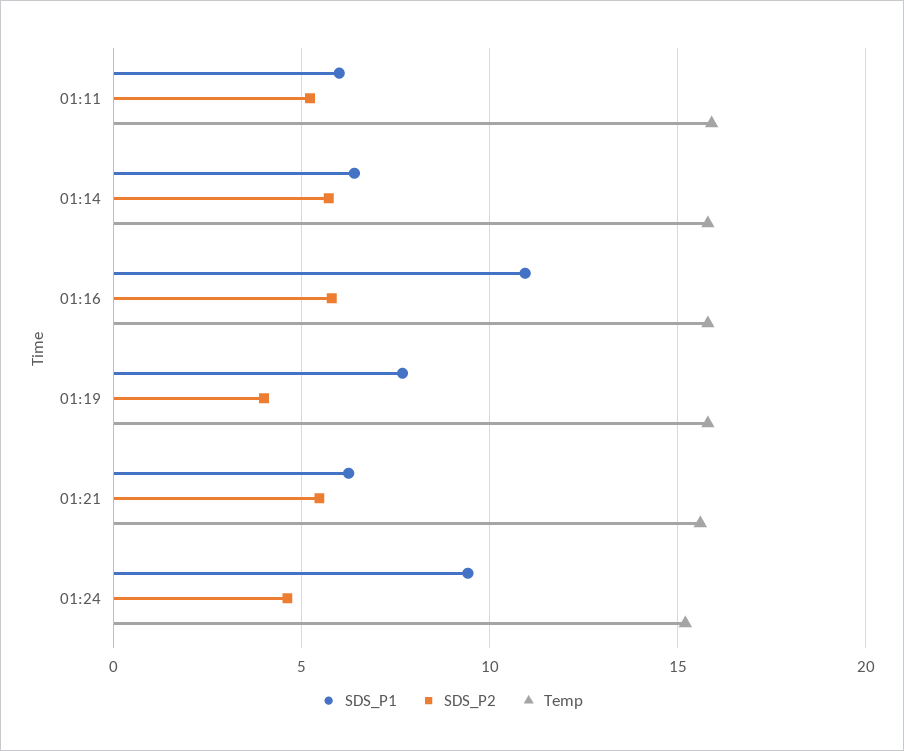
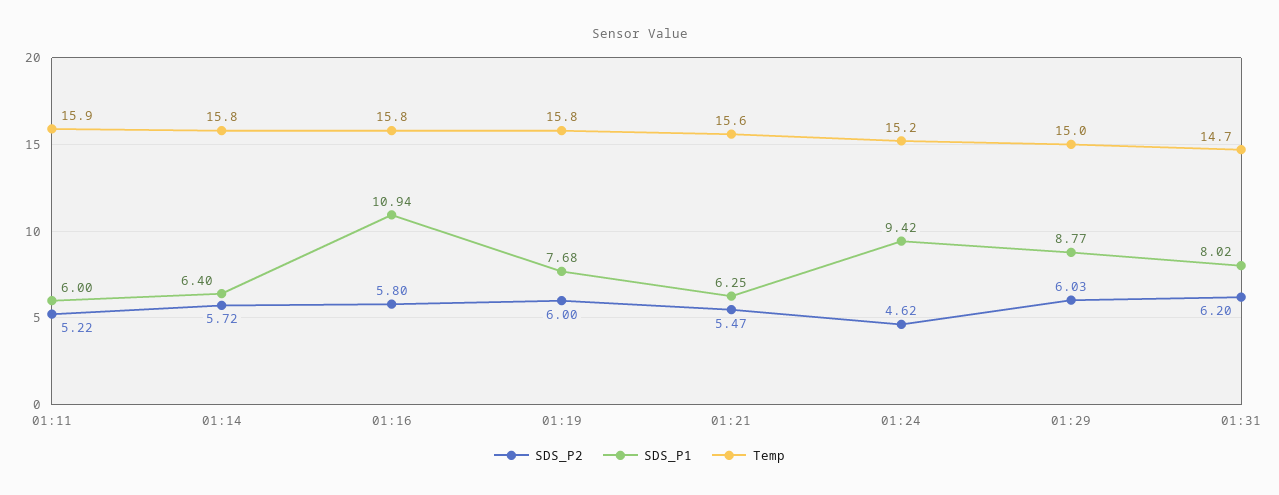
SDS_P2, 01:19: 4 -> 6
SDS_P2, 01:29: none -> 6.03
SDS_P1, 01:29: none -> 8.77
Temp, 01:29: none -> 15
SDS_P2, 01:31: none -> 6.2
SDS_P1, 01:31: none -> 8.02
Temp, 01:31: none -> 14.7

